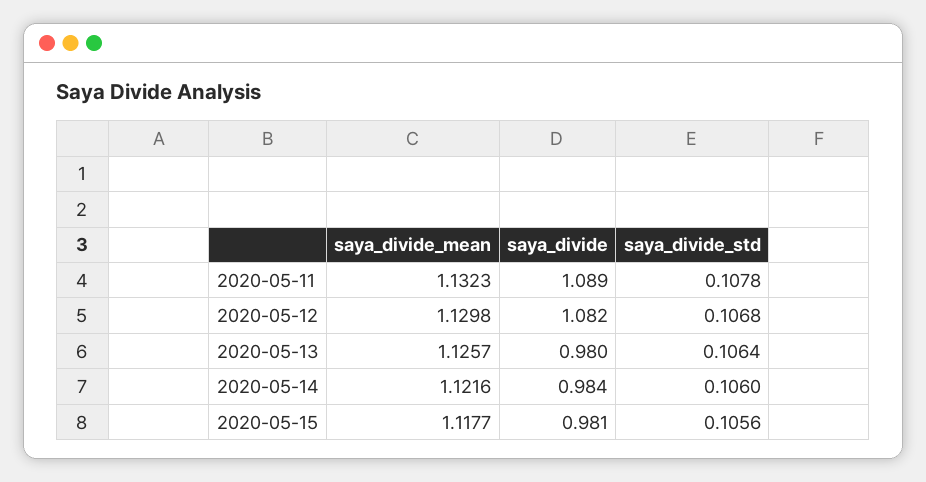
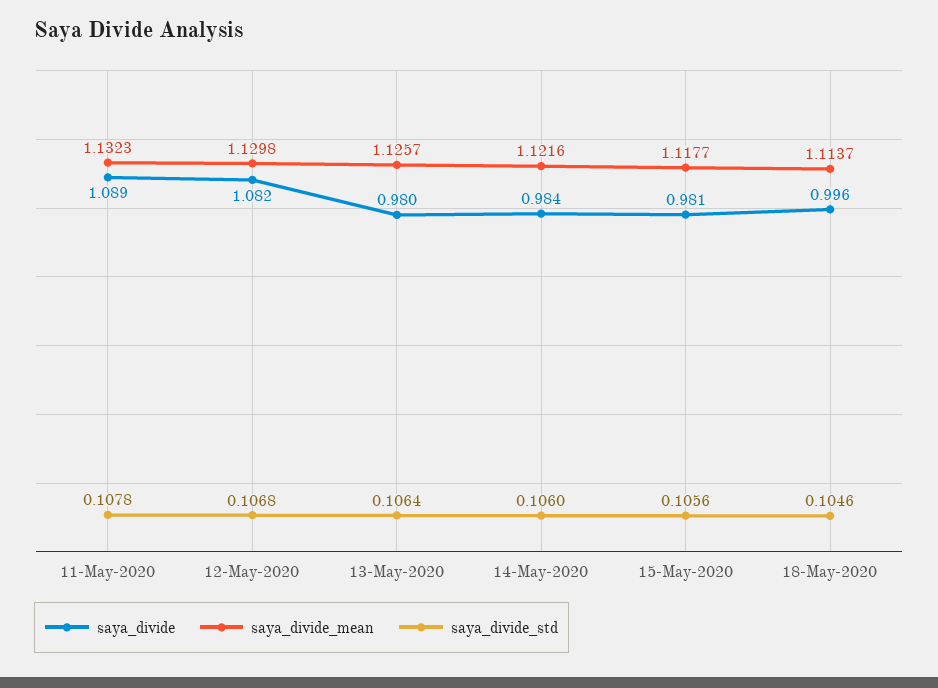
saya_divide, 18-May-2020: none -> 0.996
saya_divide_mean, 18-May-2020: none -> 1.1137
saya_divide_std, 18-May-2020: none -> 0.1046

